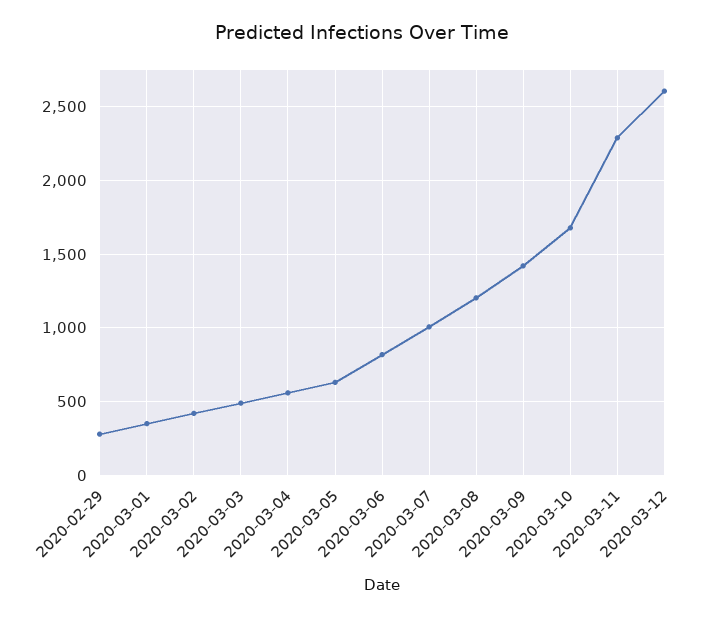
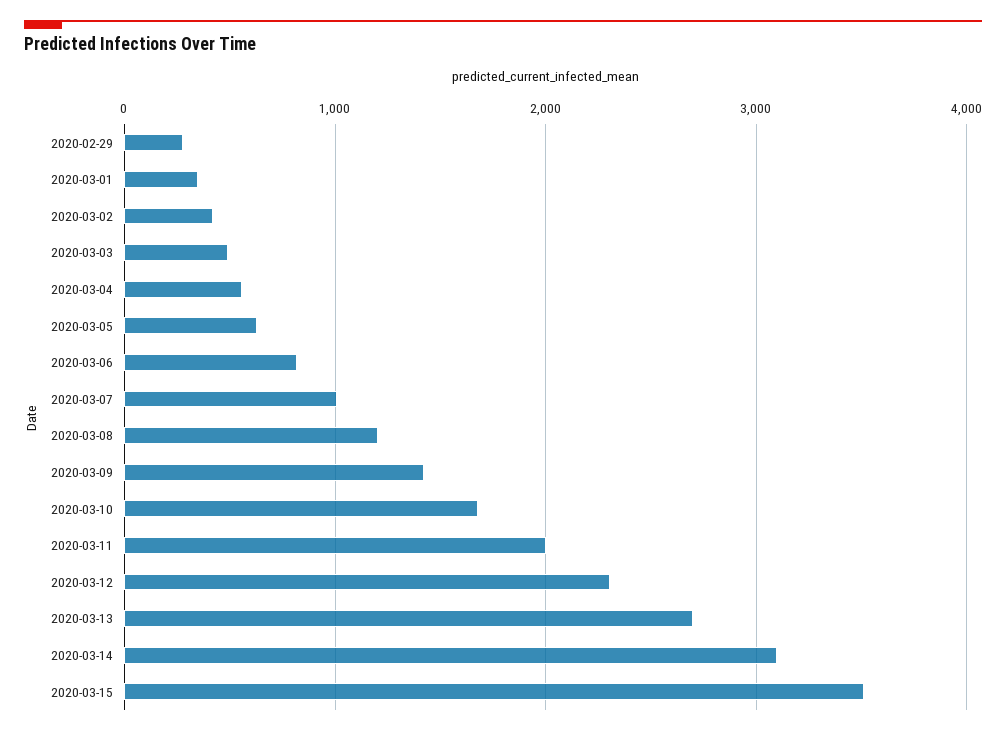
2020-03-11: 2300 -> 2000
2020-03-12: 2600 -> 2300
2020-03-13: none -> 2700
2020-03-14: none -> 3100
2020-03-15: none -> 3500

